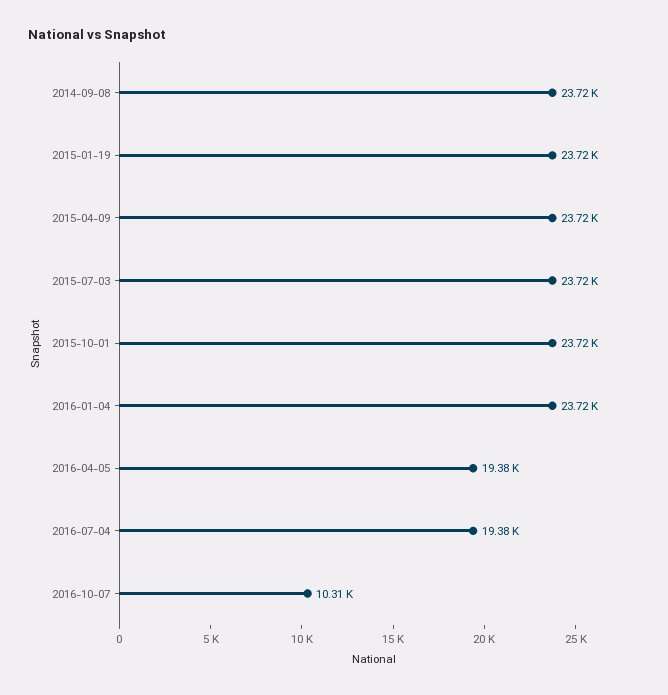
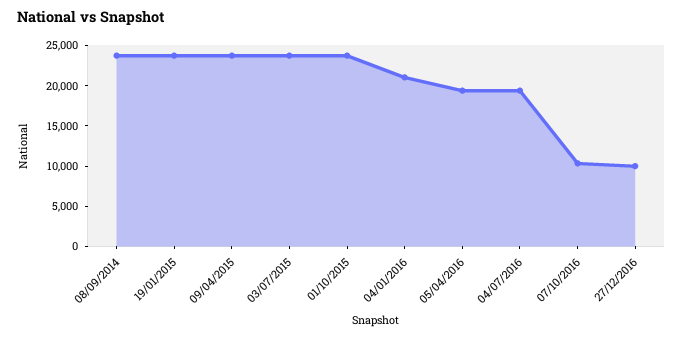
2016-01-04: 23720 -> 21000
27/12/2016: none -> 10000

